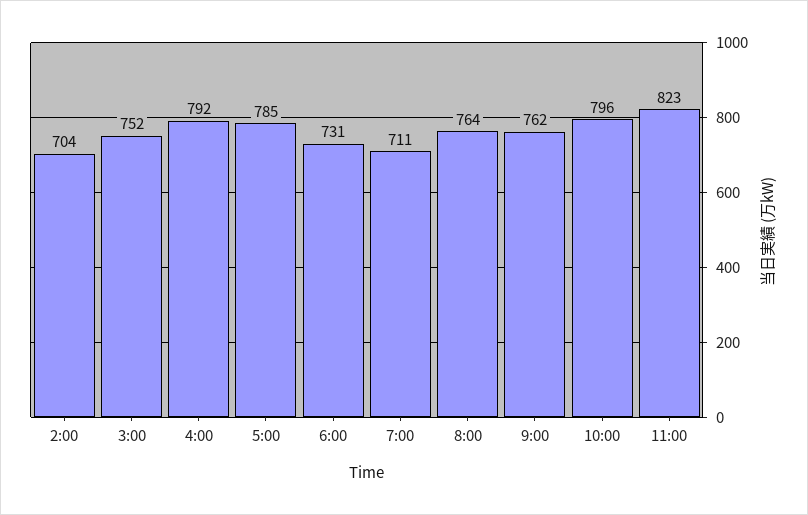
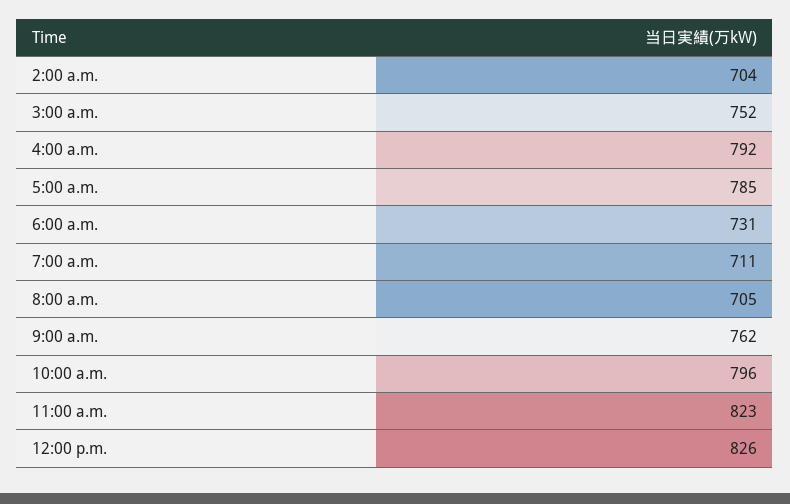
8:00: 764 -> 705
12:00 p.m.: none -> 826

